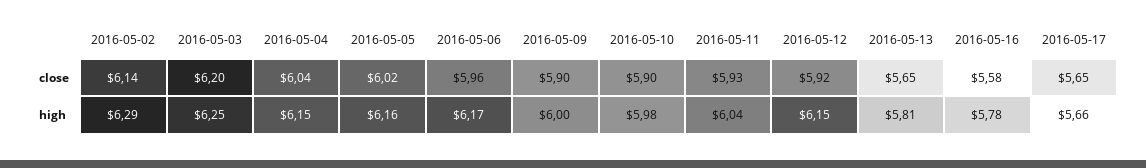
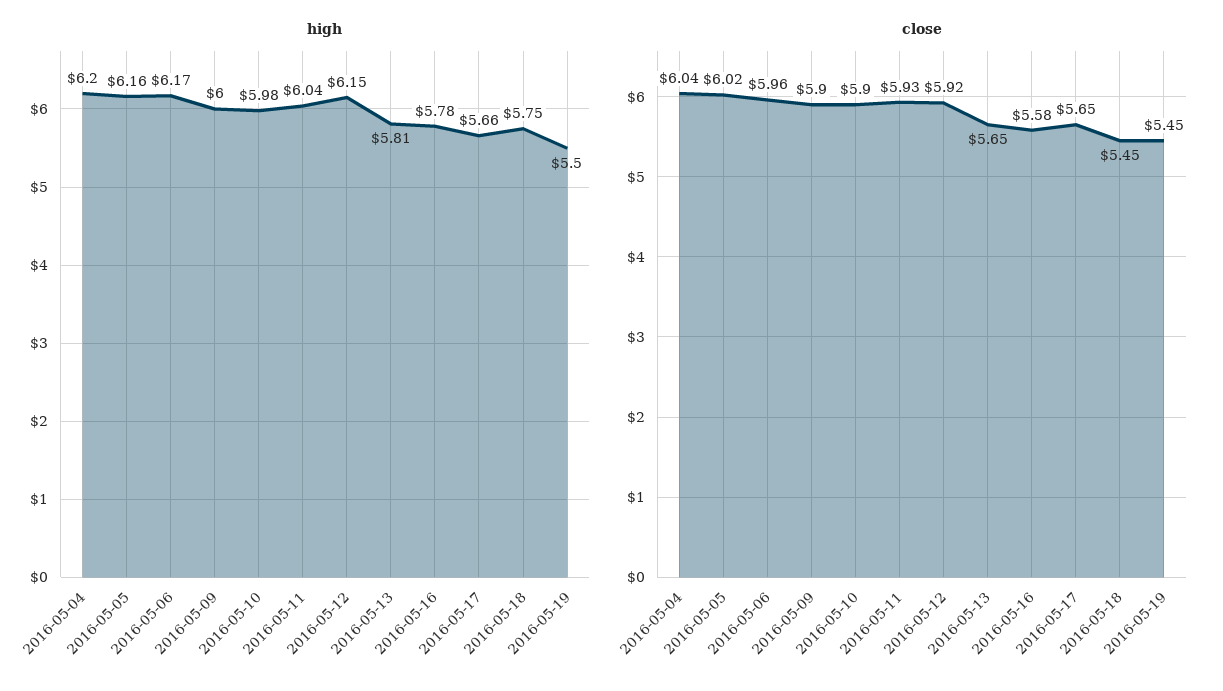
close, 2016-05-02: 6.14 -> none
close, 2016-05-03: 6.2 -> none
high, 2016-05-02: 6.29 -> none
high, 2016-05-03: 6.25 -> none
high, 2016-05-04: 6.15 -> 6.2
high, 2016-05-18: none -> 5.75
high, 2016-05-19: none -> 5.5
close, 2016-05-18: none -> 5.45
close, 2016-05-19: none -> 5.45

